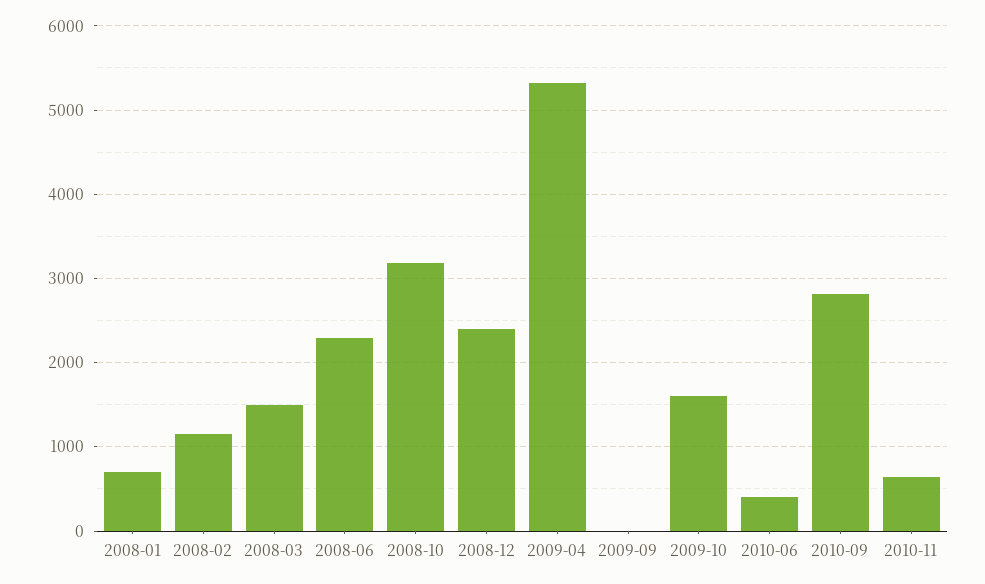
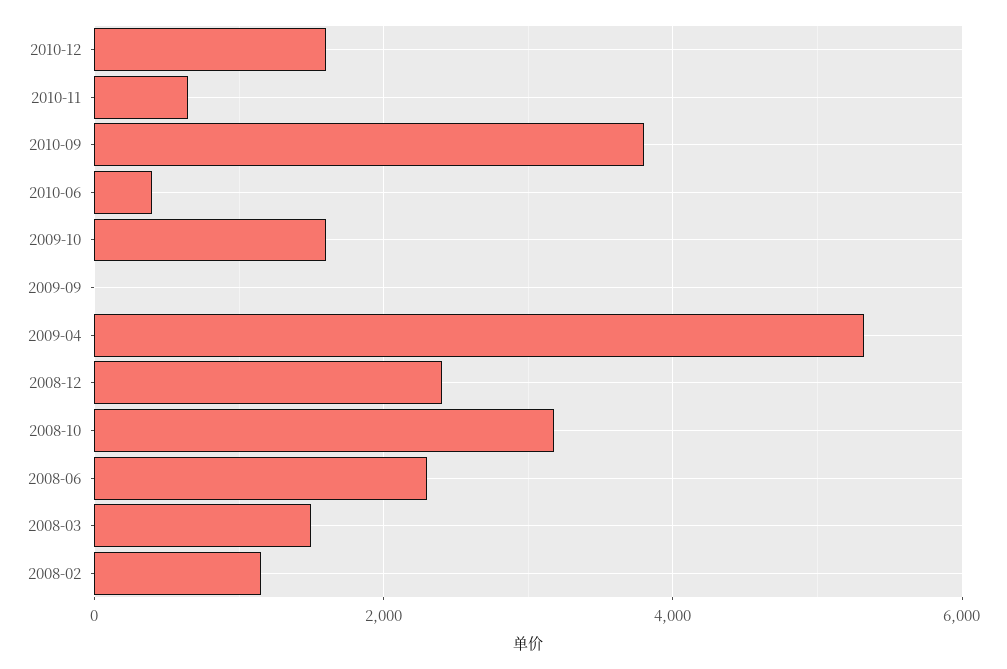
2008-01: 700 -> none
2010-09: 2800 -> 3800
2010-12: none -> 1600

